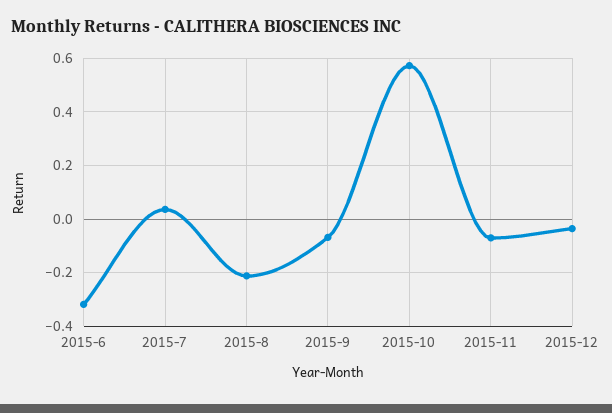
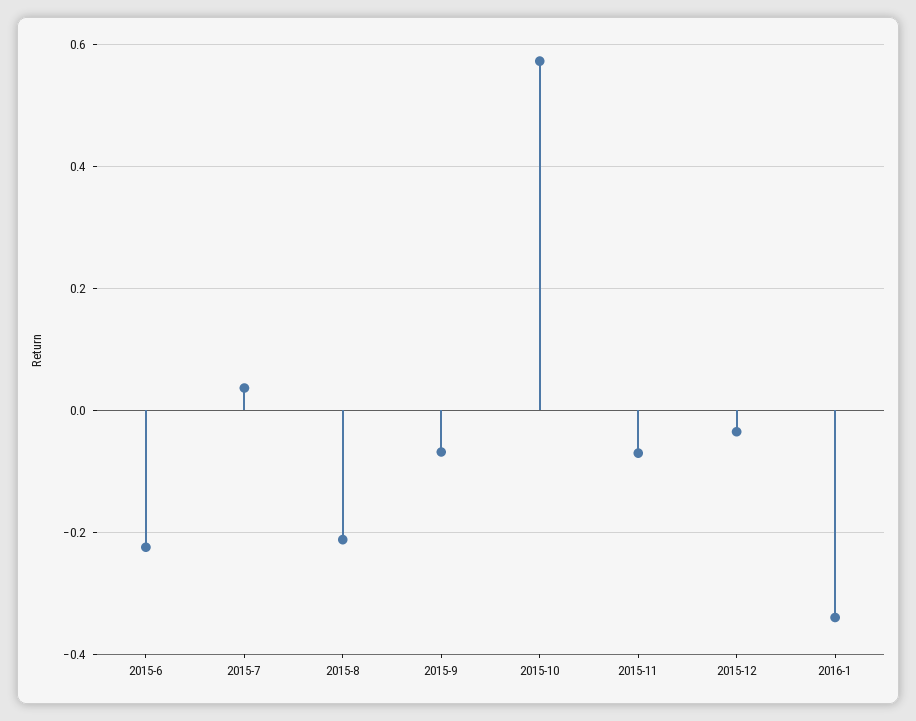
2015-6: -0.325 -> -0.22
2016-1: none -> -0.34

